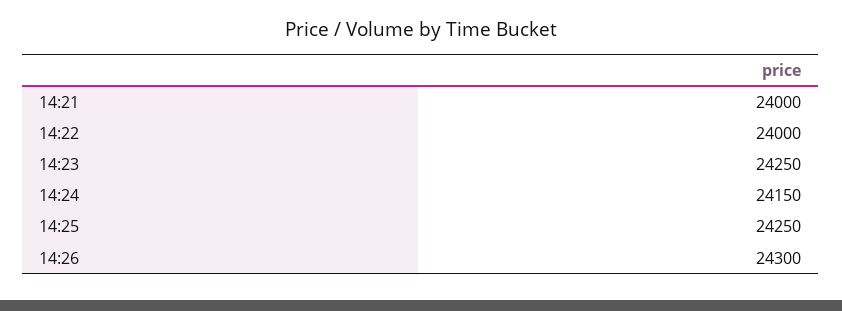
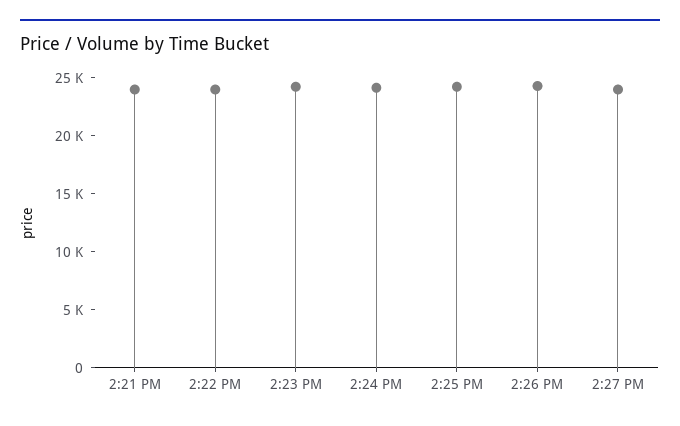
2:27 PM: none -> 24000

